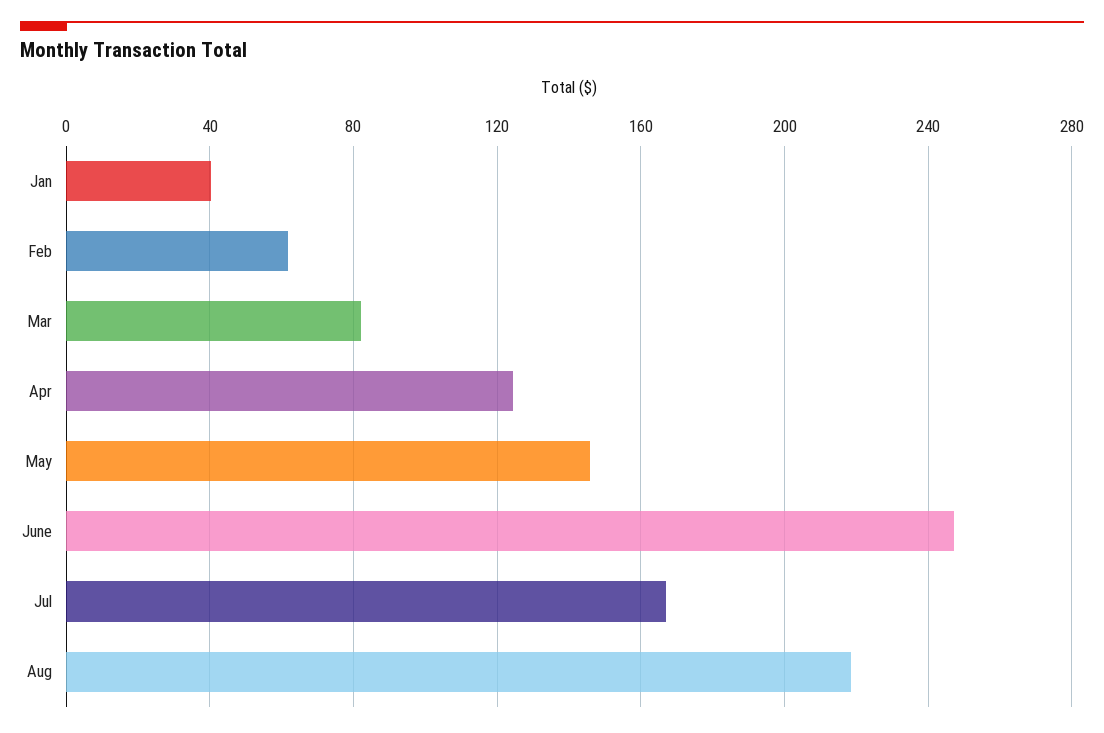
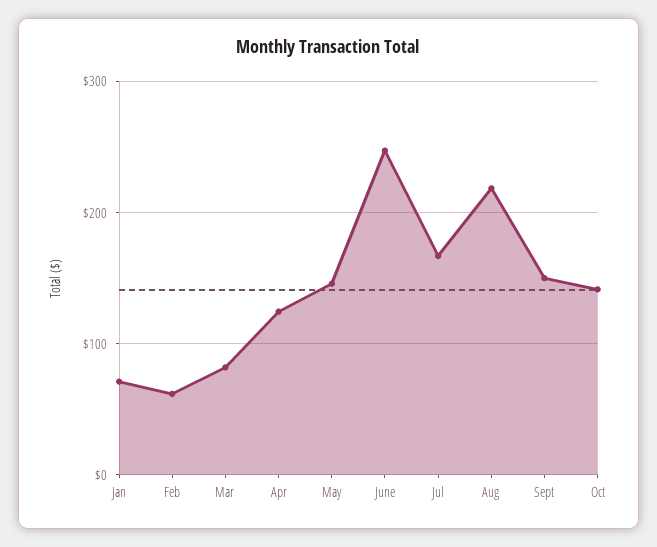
Jan: 40 -> 70
Sept: none -> 150
Oct: none -> 140

